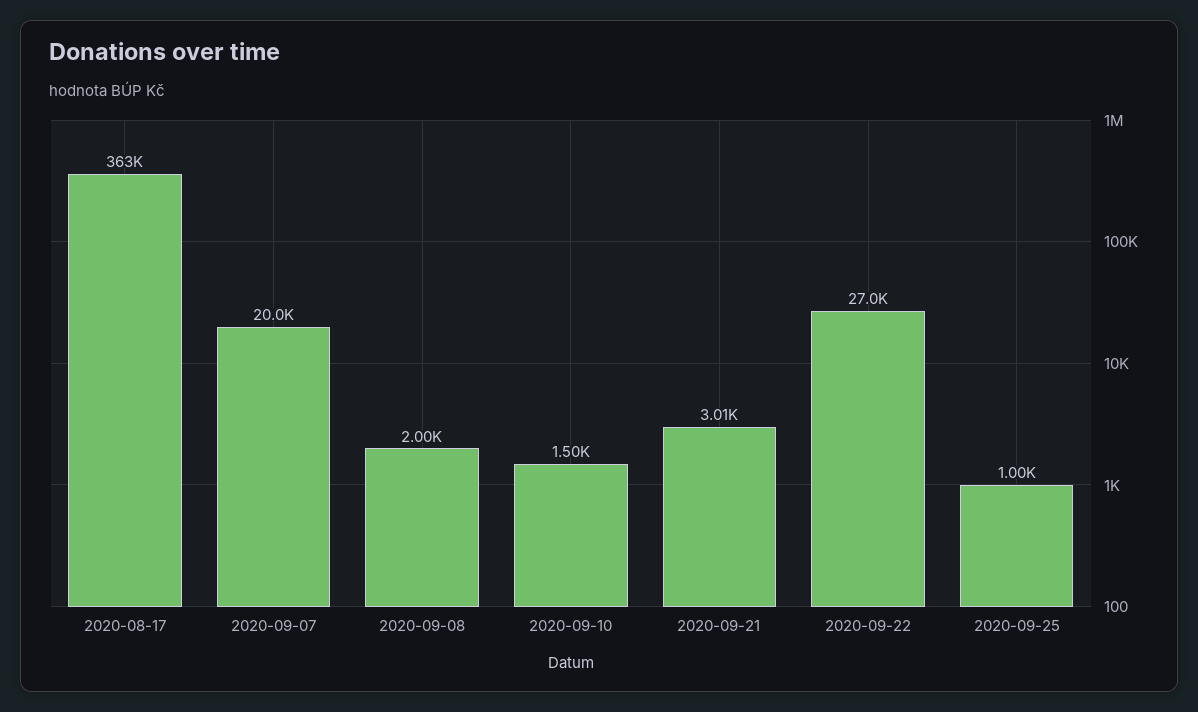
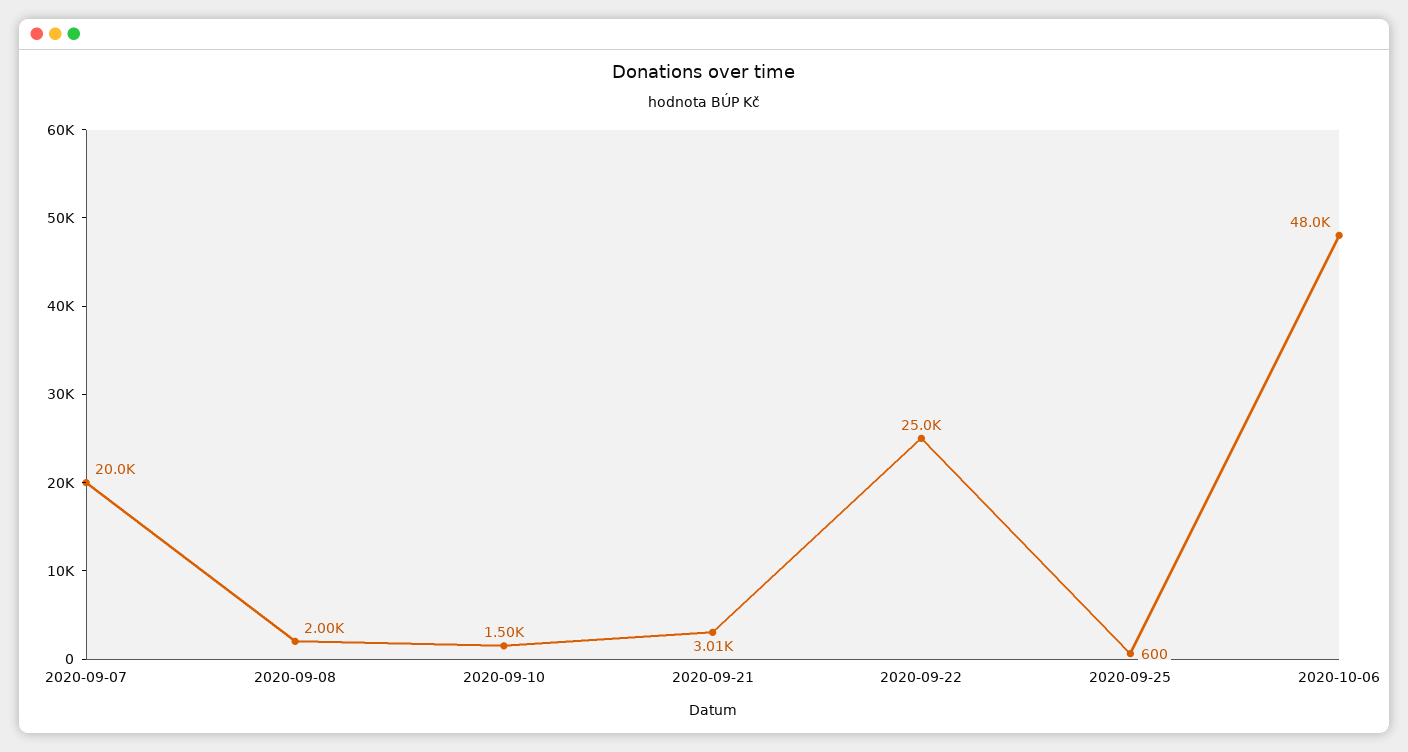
2020-08-17: 363000 -> none
2020-09-22: 27000 -> 25000
2020-09-25: 1000 -> 600
2020-10-06: none -> 48000

